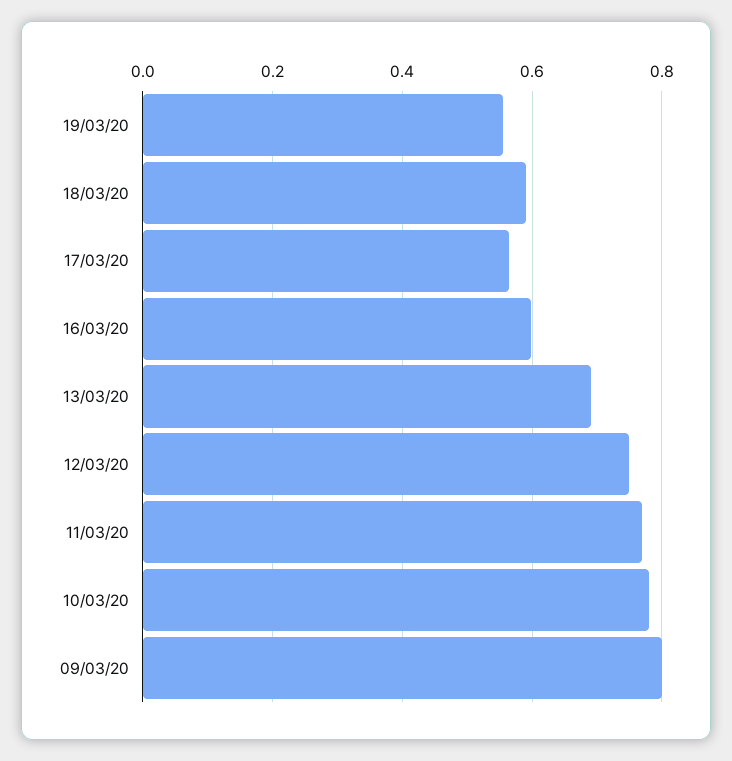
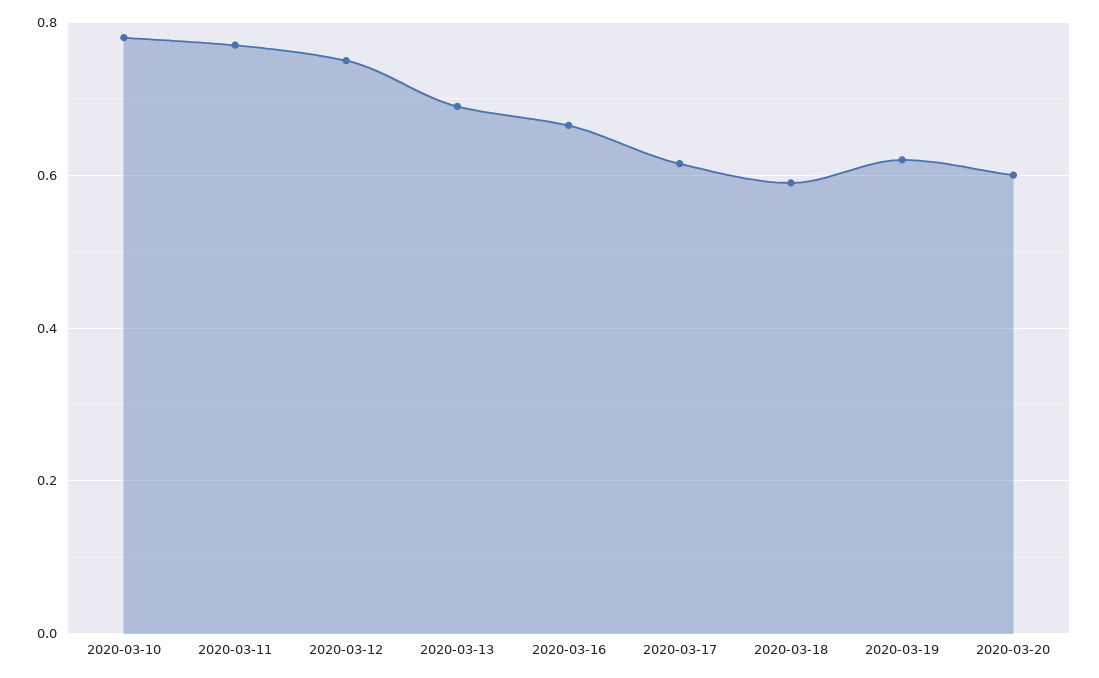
19/03/20: 0.56 -> 0.62
17/03/20: 0.56 -> 0.62
16/03/20: 0.6 -> 0.66
09/03/20: 0.8 -> none
2020-03-20: none -> 0.6

